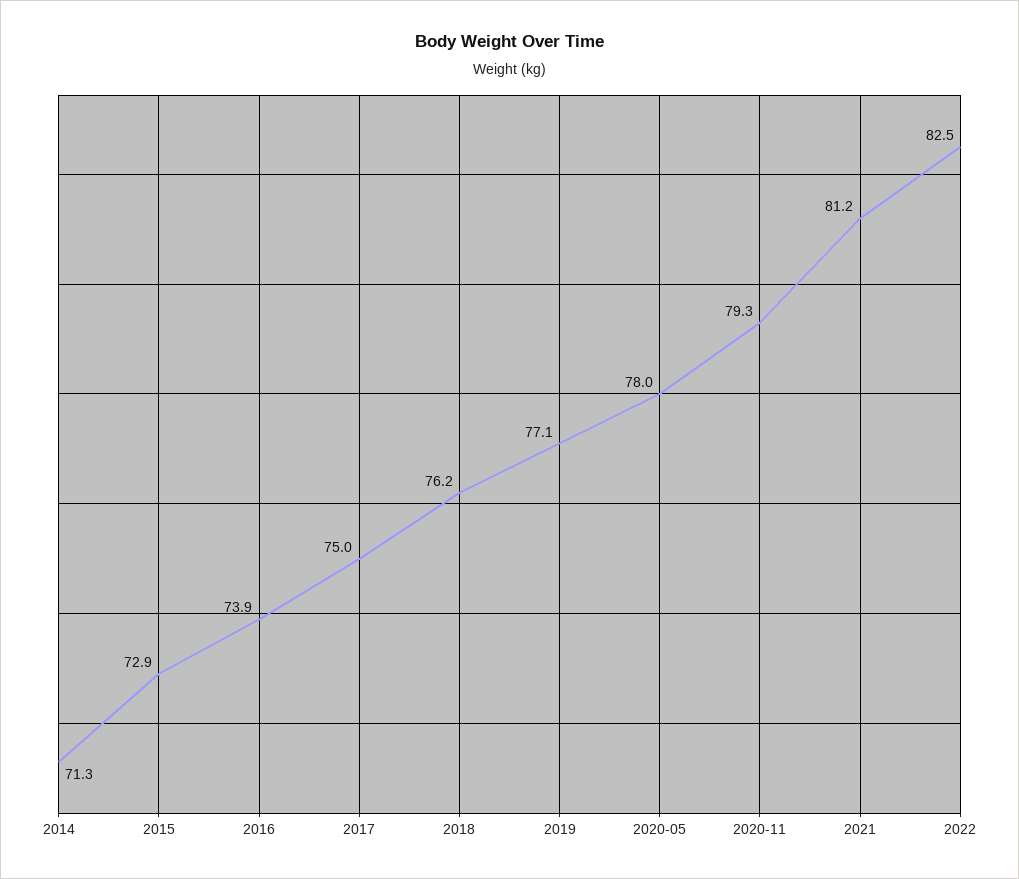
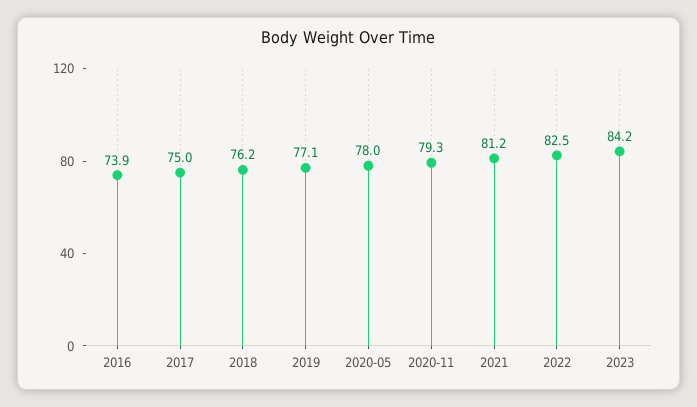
2014: 71.3 -> none
2015: 72.9 -> none
2023: none -> 84.2

